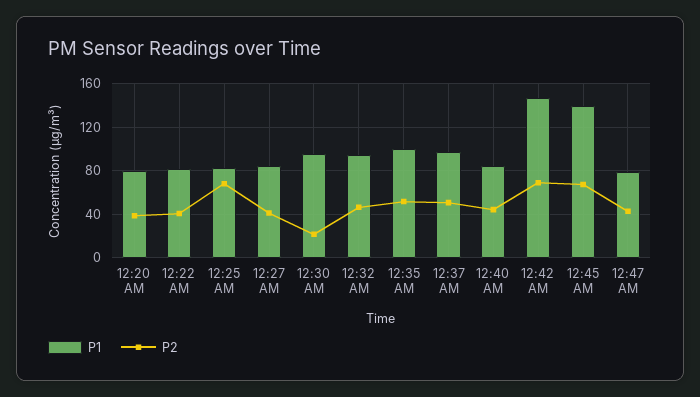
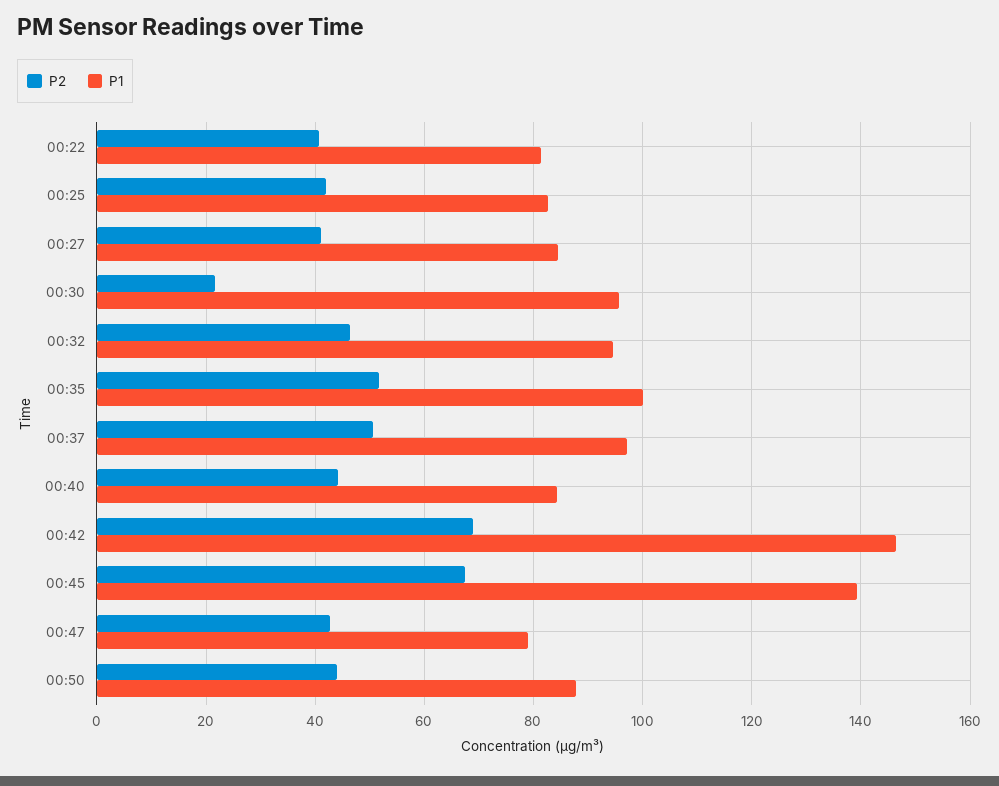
P1, 12:20 AM: 80 -> none
P2, 12:20 AM: 40 -> none
P2, 12:25 AM: 70 -> 42
P2, 00:50: none -> 44
P1, 00:50: none -> 88

